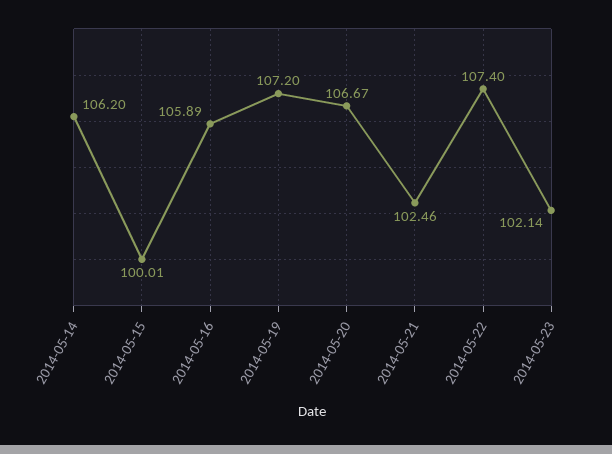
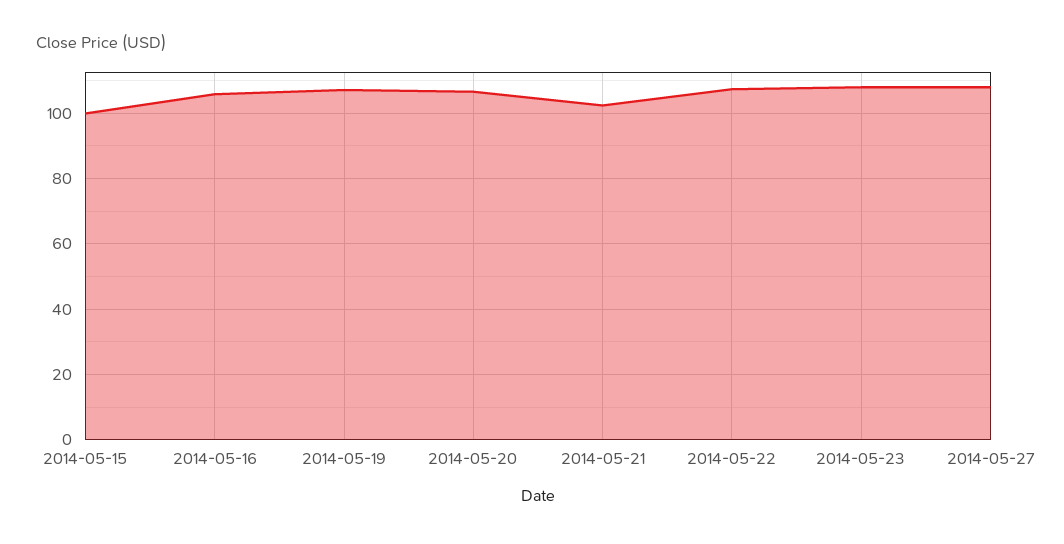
2014-05-14: 106.2 -> none
2014-05-23: 102.14 -> 108
2014-05-27: none -> 108

